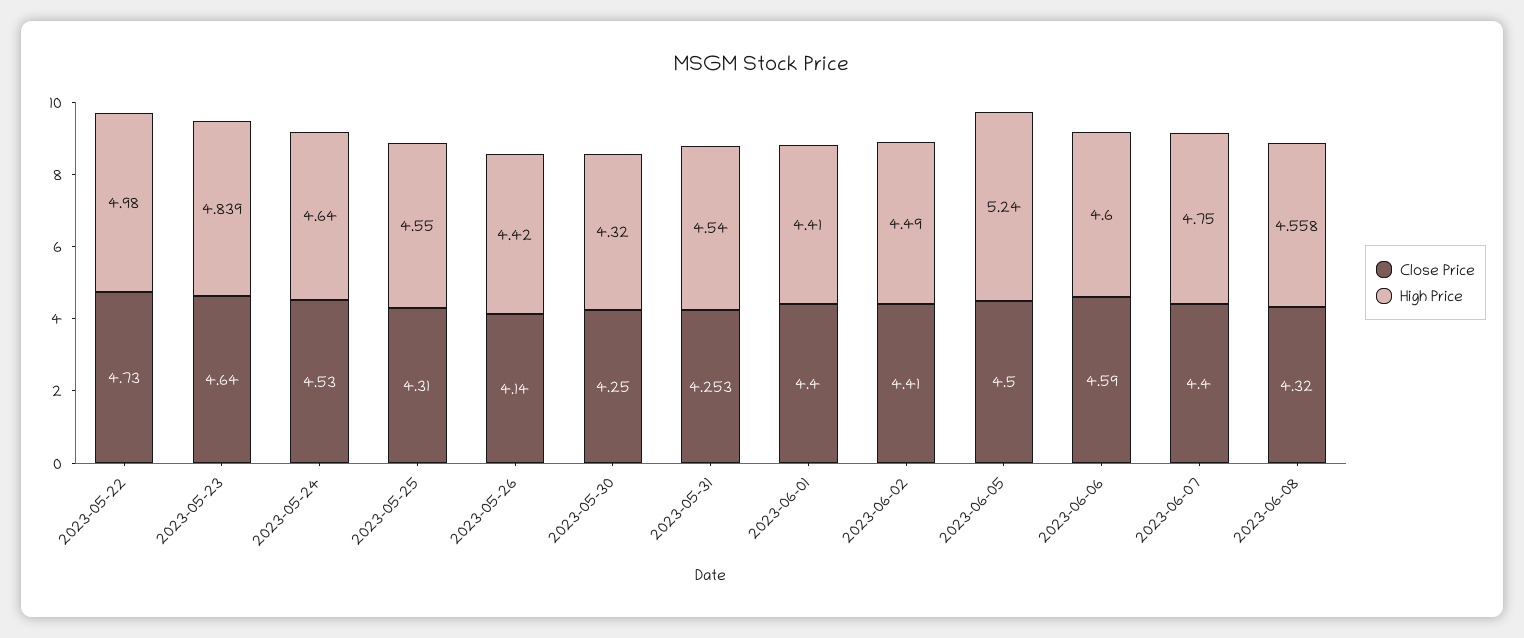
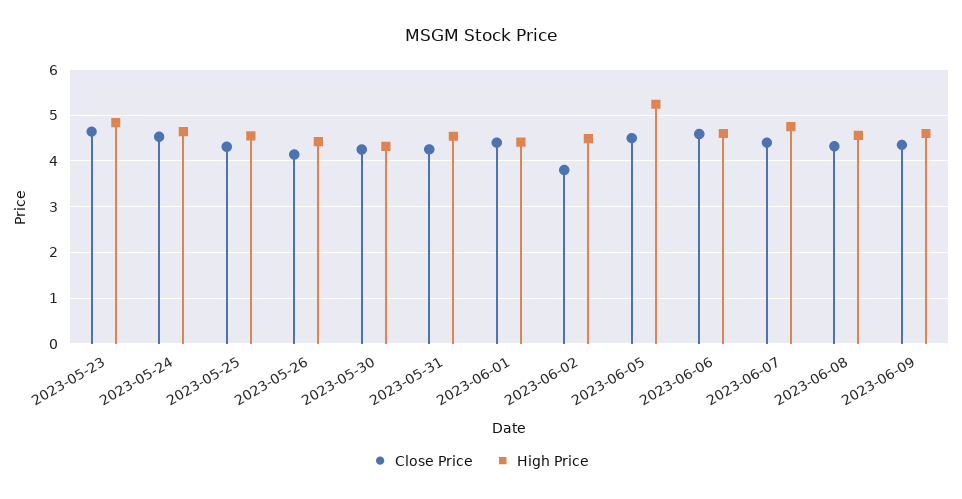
Close Price, 2023-05-22: 4.73 -> none
High Price, 2023-05-22: 4.98 -> none
Close Price, 2023-06-02: 4.41 -> 3.8
Close Price, 2023-06-09: none -> 4.4
High Price, 2023-06-09: none -> 4.6

